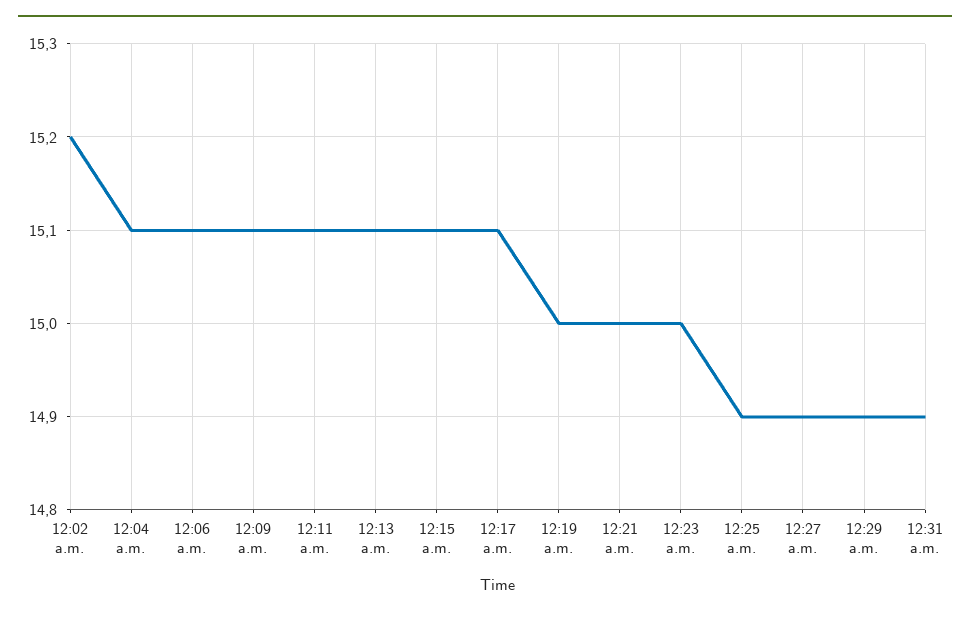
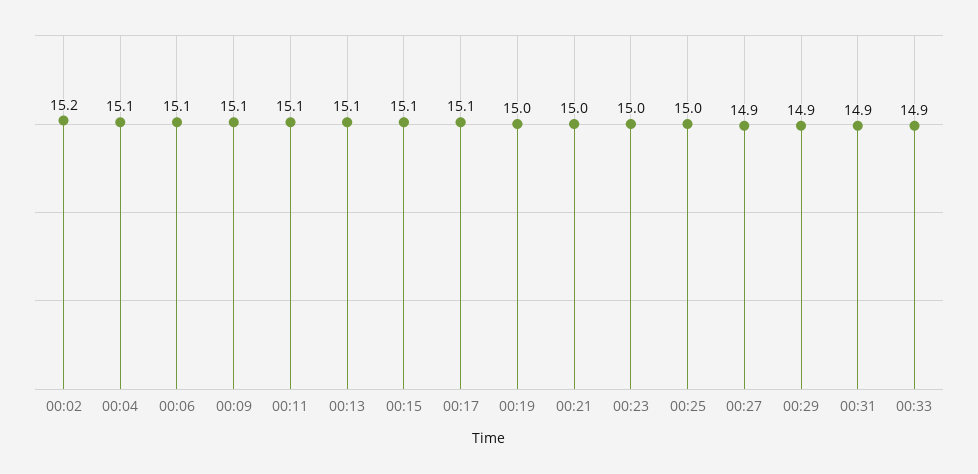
12:25 a.m.: 14.9 -> 15
00:33: none -> 14.9

